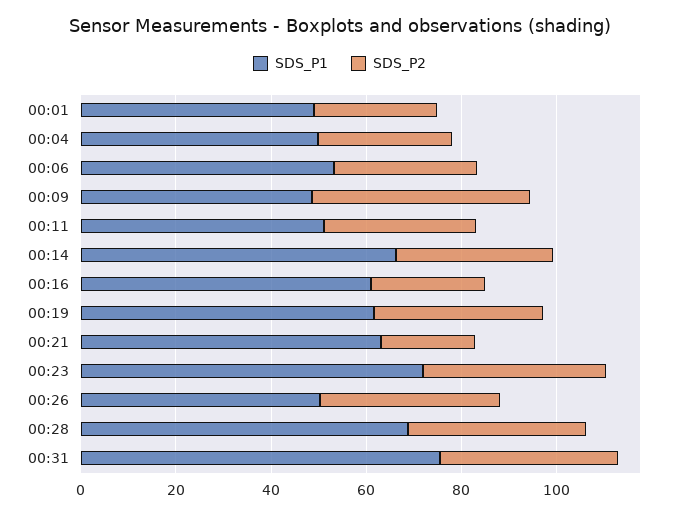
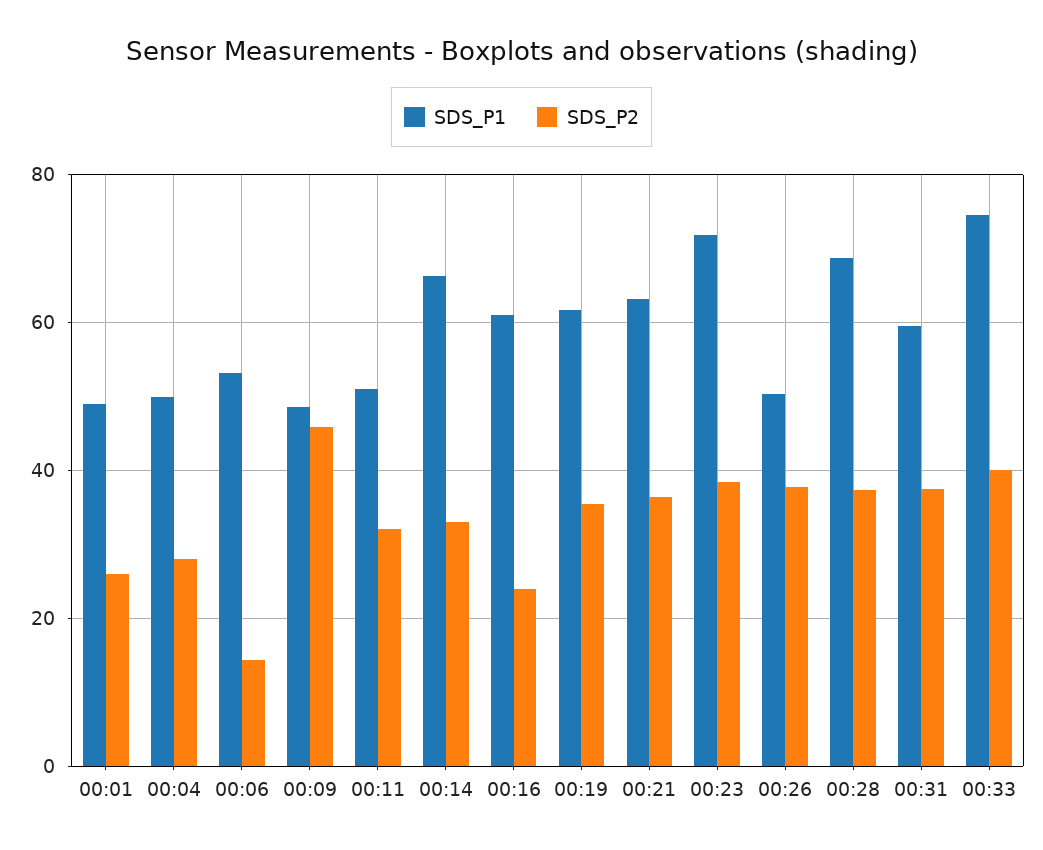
SDS_P2, 00:06: 30 -> 14
SDS_P2, 00:21: 20 -> 36
SDS_P1, 00:31: 75 -> 60
SDS_P1, 00:33: none -> 74
SDS_P2, 00:33: none -> 40

